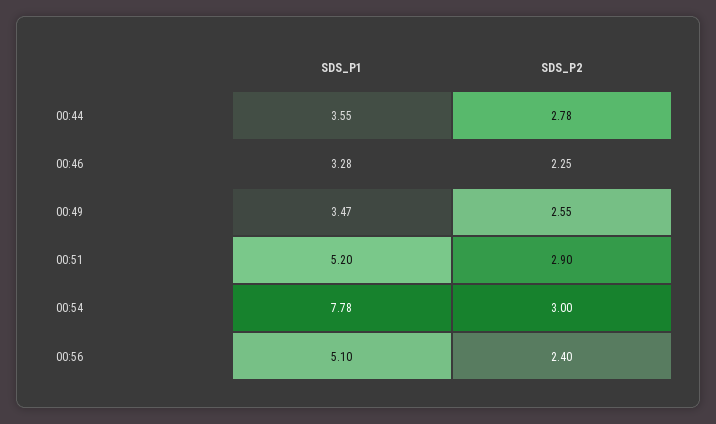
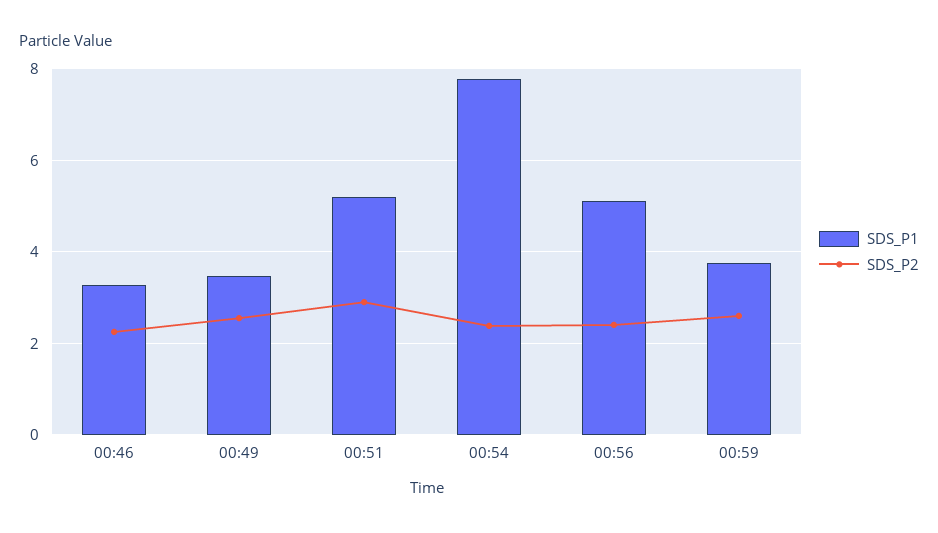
SDS_P1, 00:44: 3.55 -> none
SDS_P2, 00:44: 2.78 -> none
SDS_P2, 00:54: 3 -> 2.4
SDS_P1, 00:59: none -> 3.8
SDS_P2, 00:59: none -> 2.6

